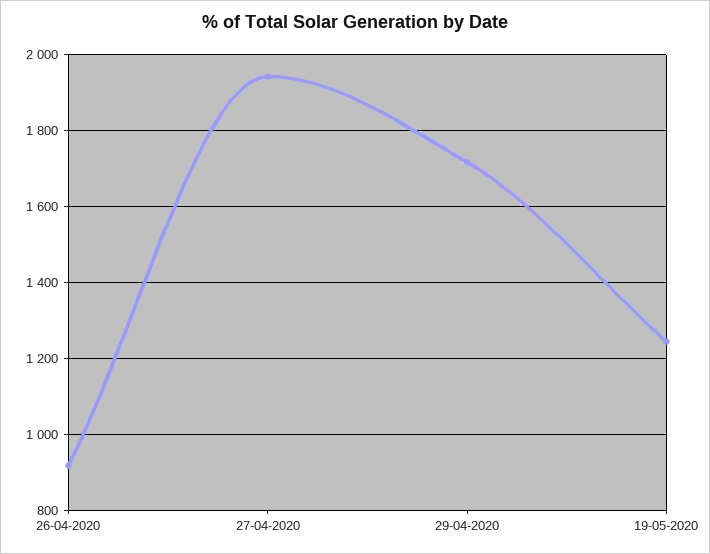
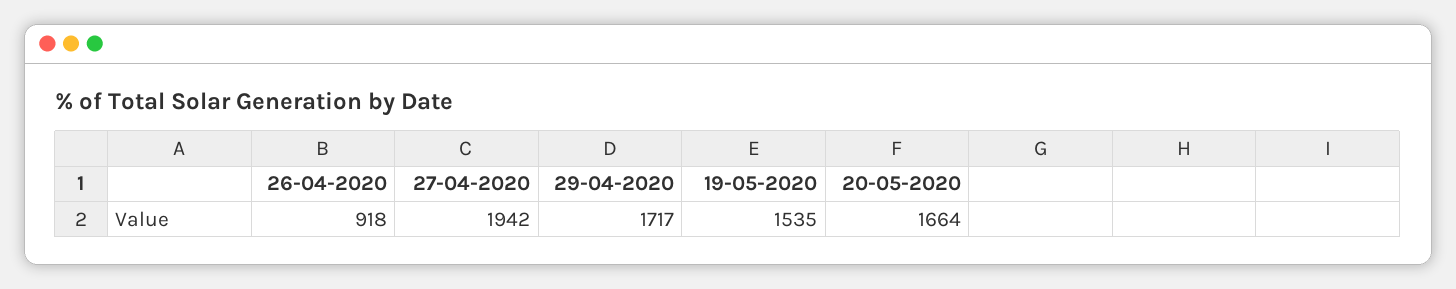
19-05-2020: 1240 -> 1535
20-05-2020: none -> 1664

